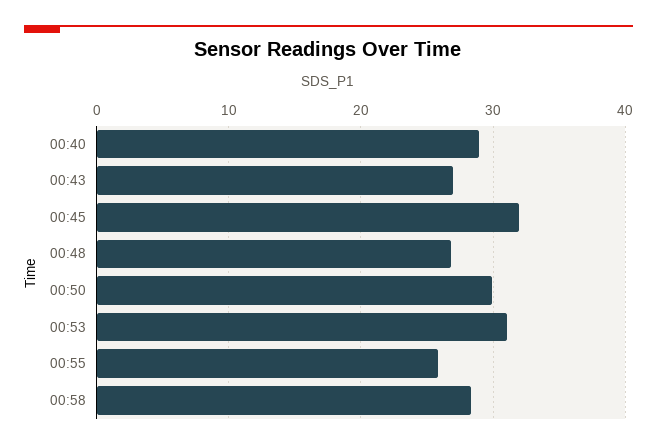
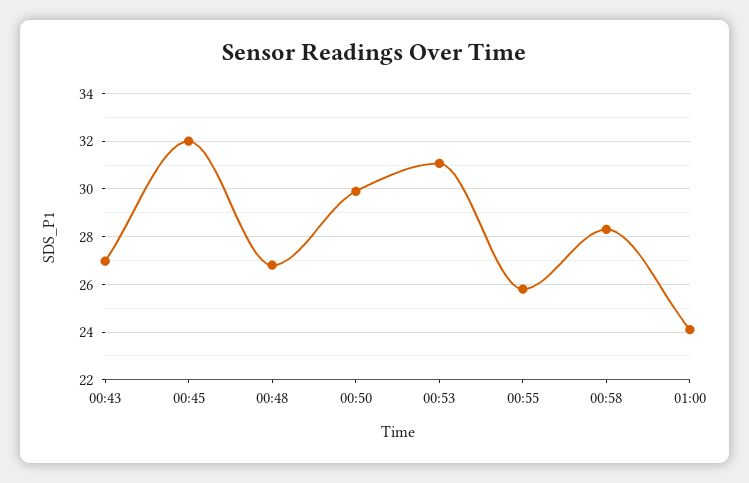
00:40: 29 -> none
01:00: none -> 24

